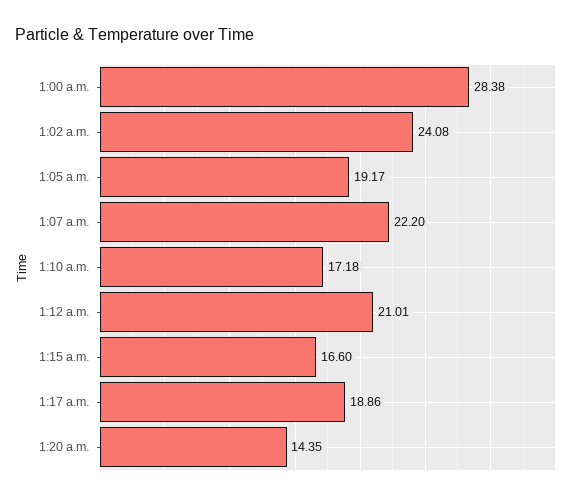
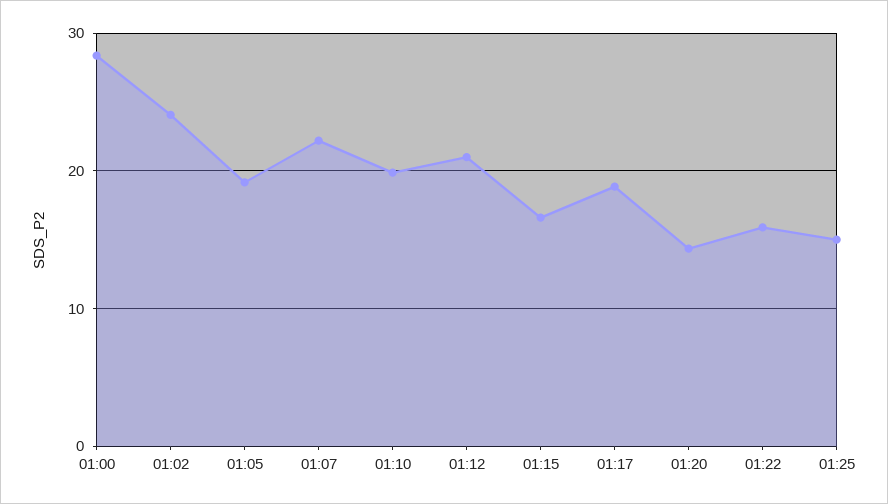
1:10 a.m.: 17.18 -> 20
01:22: none -> 16
01:25: none -> 15

